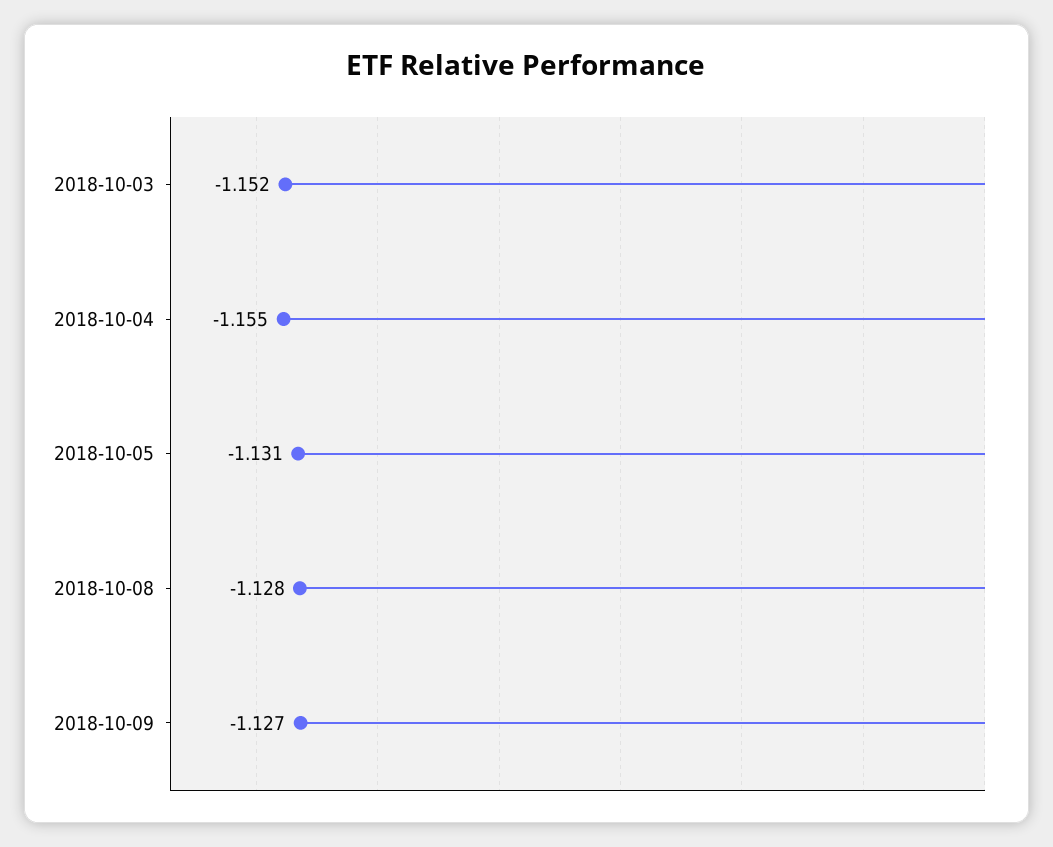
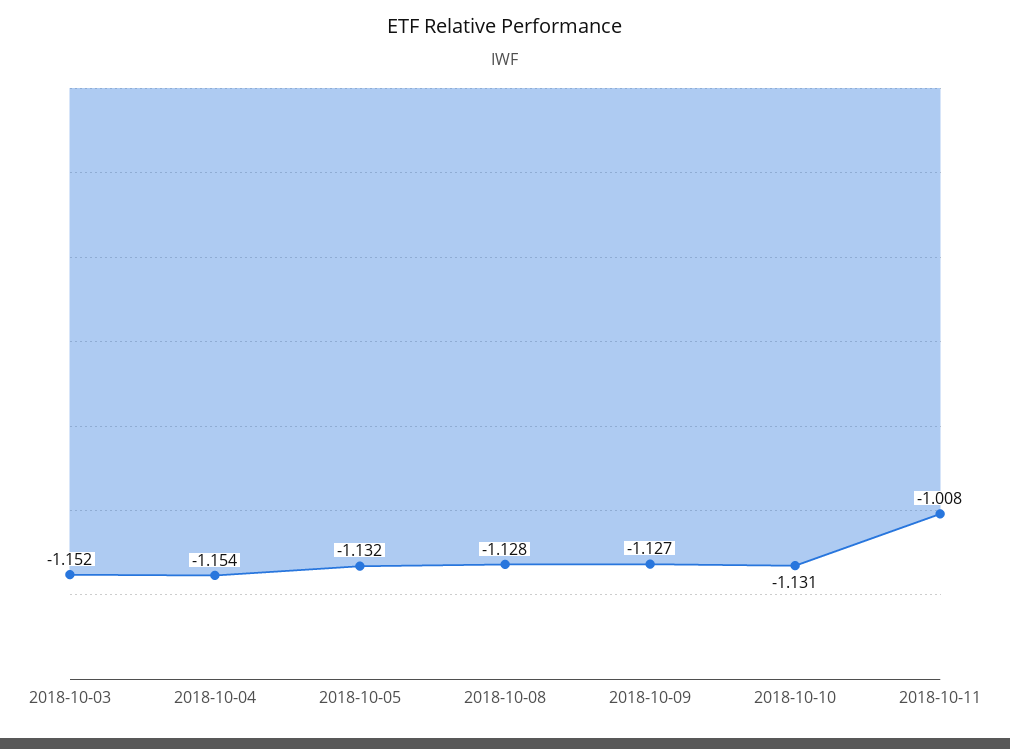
2018-10-04: -1.155 -> -1.154
2018-10-05: -1.131 -> -1.132
2018-10-10: none -> -1.131
2018-10-11: none -> -1.008

